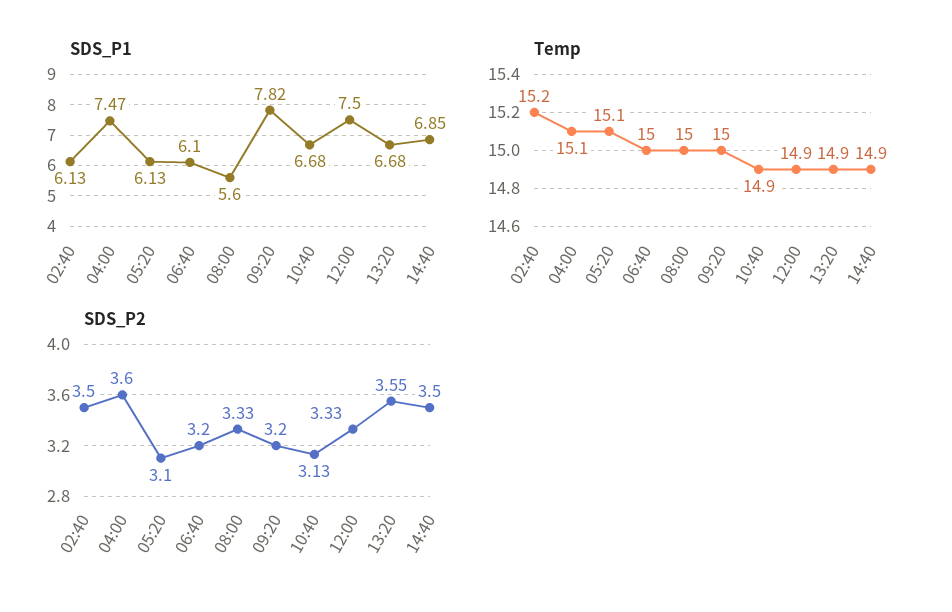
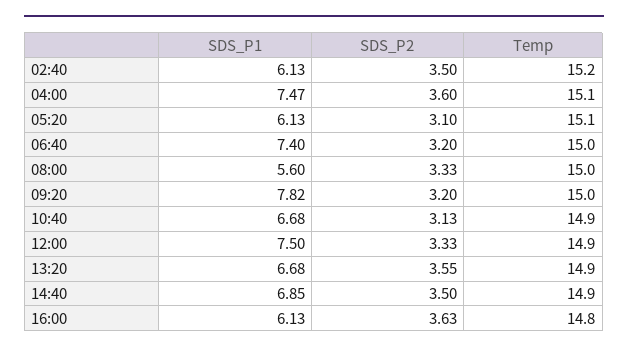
SDS_P1, 06:40: 6.1 -> 7.4
SDS_P1, 16:00: none -> 6.13
SDS_P2, 16:00: none -> 3.63
Temp, 16:00: none -> 14.8

